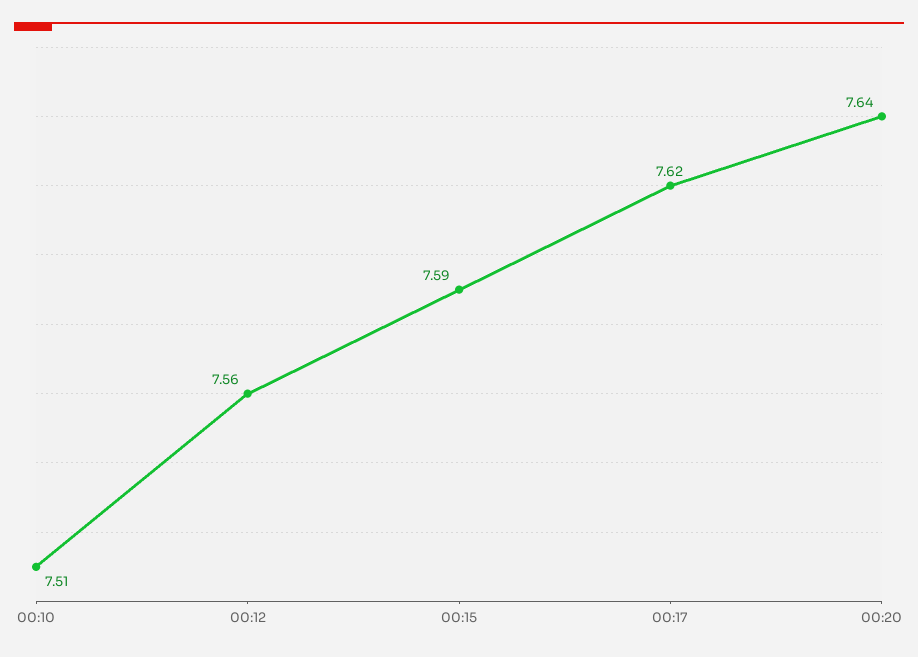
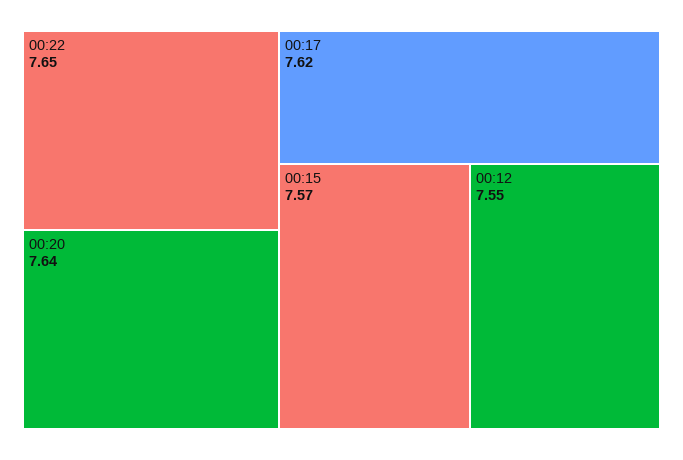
00:10: 7.51 -> none
00:12: 7.56 -> 7.55
00:15: 7.59 -> 7.57
00:22: none -> 7.65

